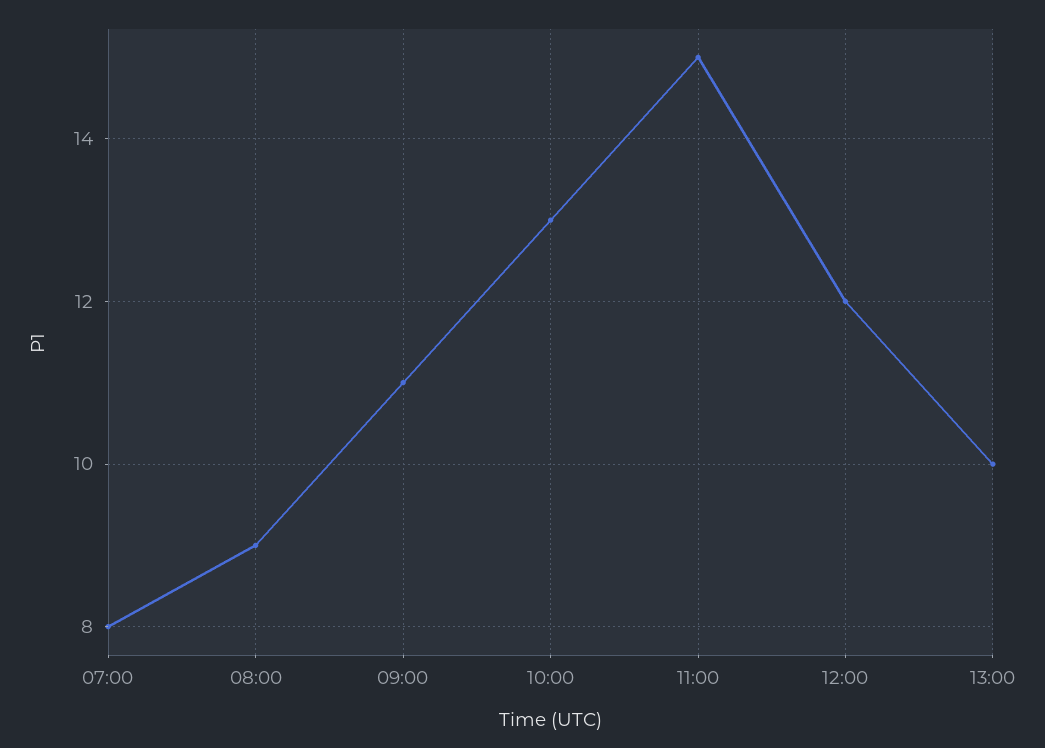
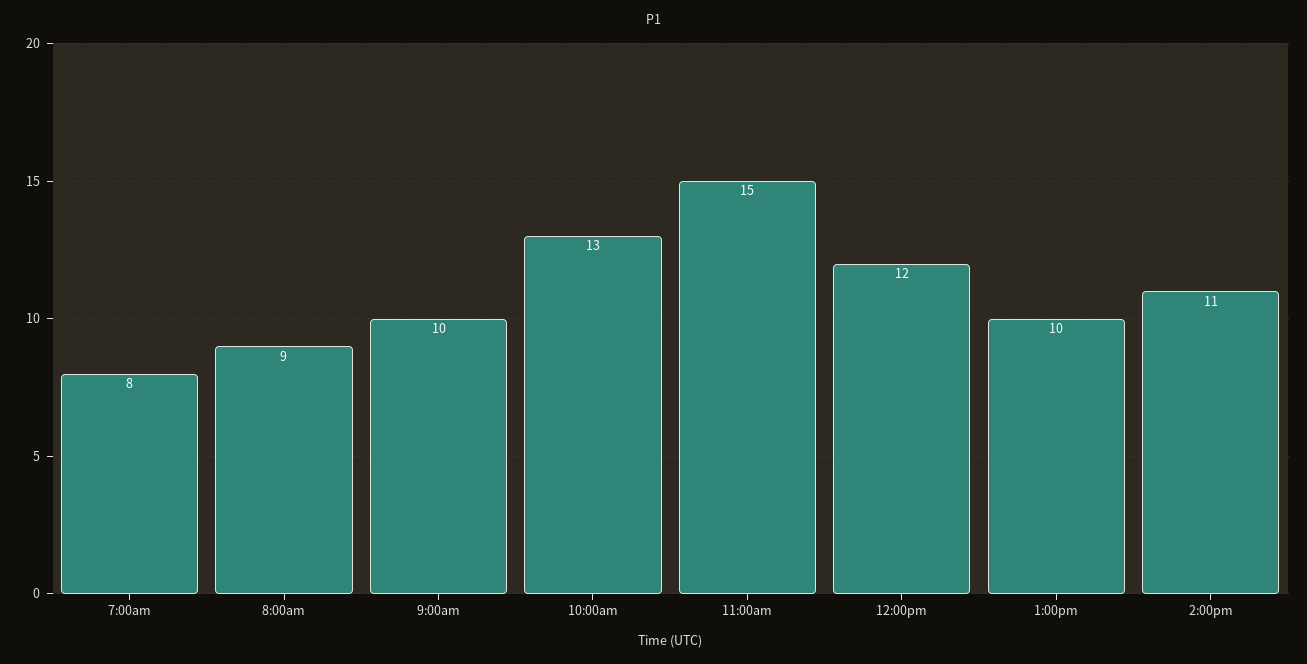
09:00: 11 -> 10
2:00pm: none -> 11

